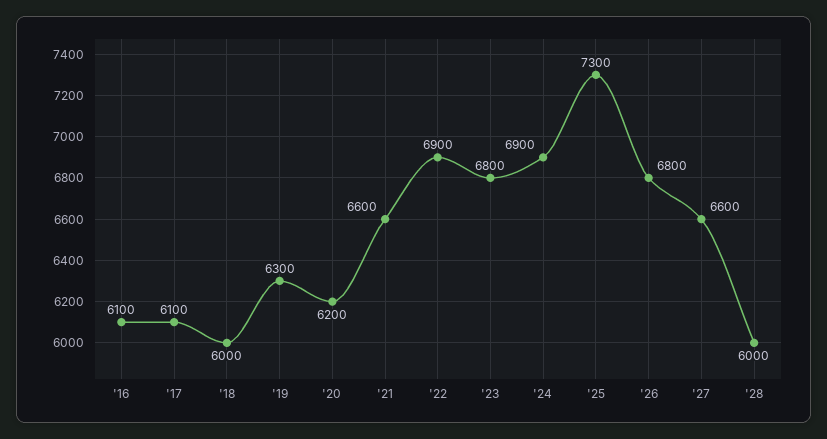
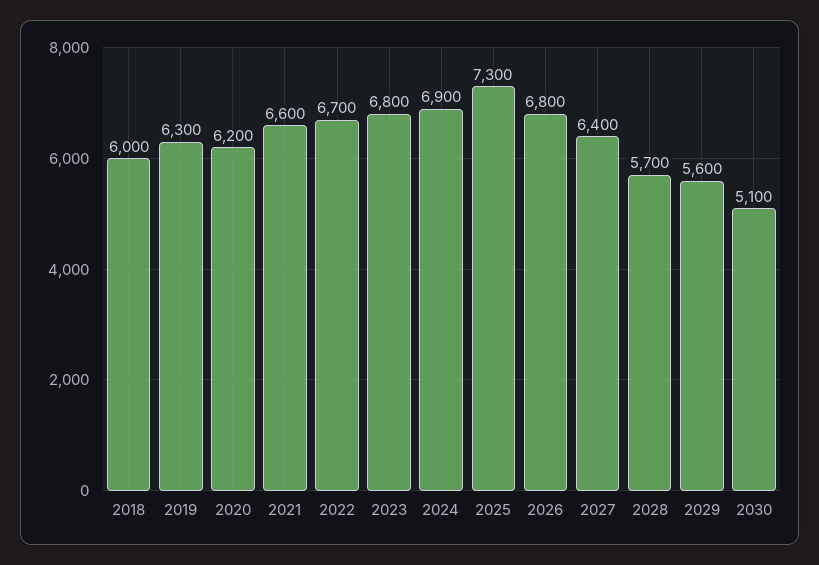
'16: 6100 -> none
'17: 6100 -> none
'22: 6900 -> 6700
'27: 6600 -> 6400
'28: 6000 -> 5700
2029: none -> 5600
2030: none -> 5100

